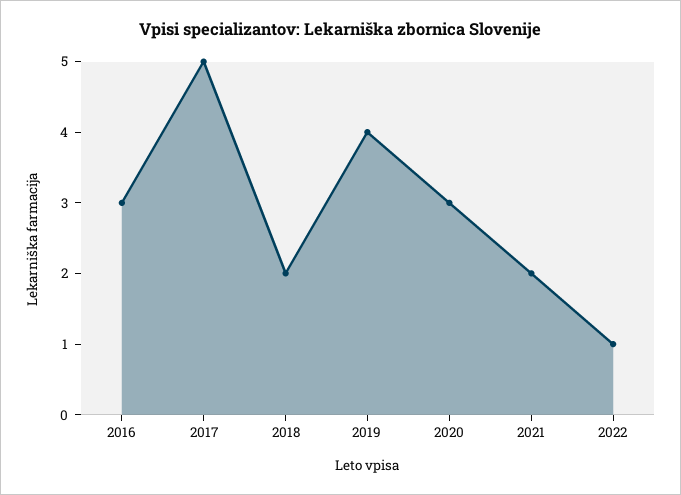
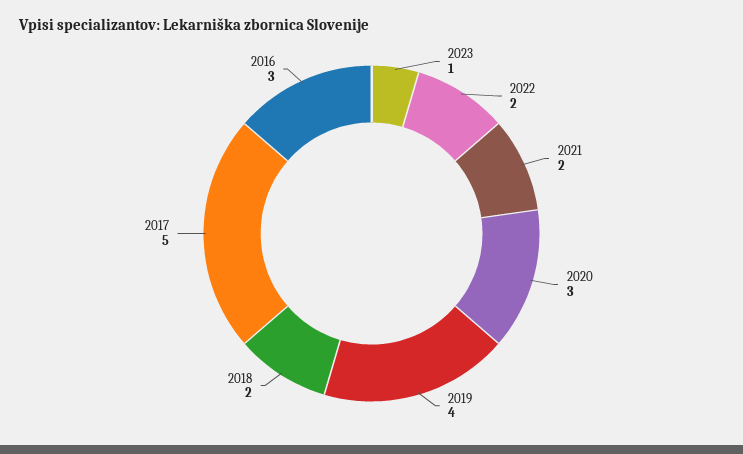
2022: 1 -> 2
2023: none -> 1

